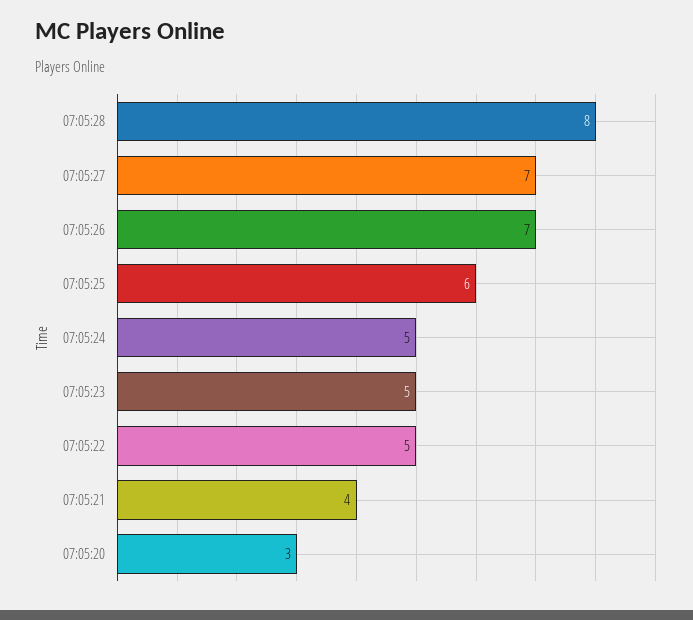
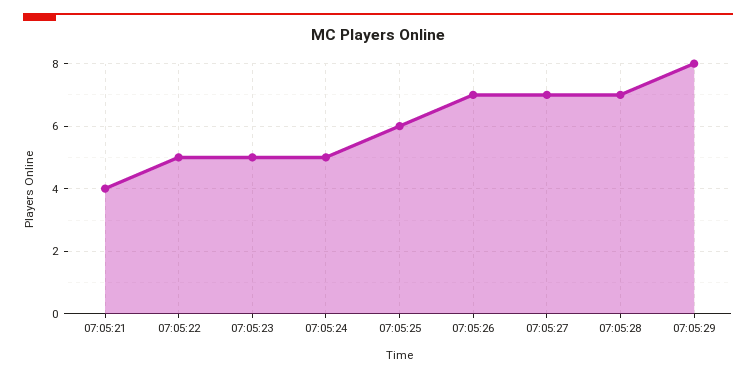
07:05:28: 8 -> 7
07:05:20: 3 -> none
07:05:29: none -> 8

